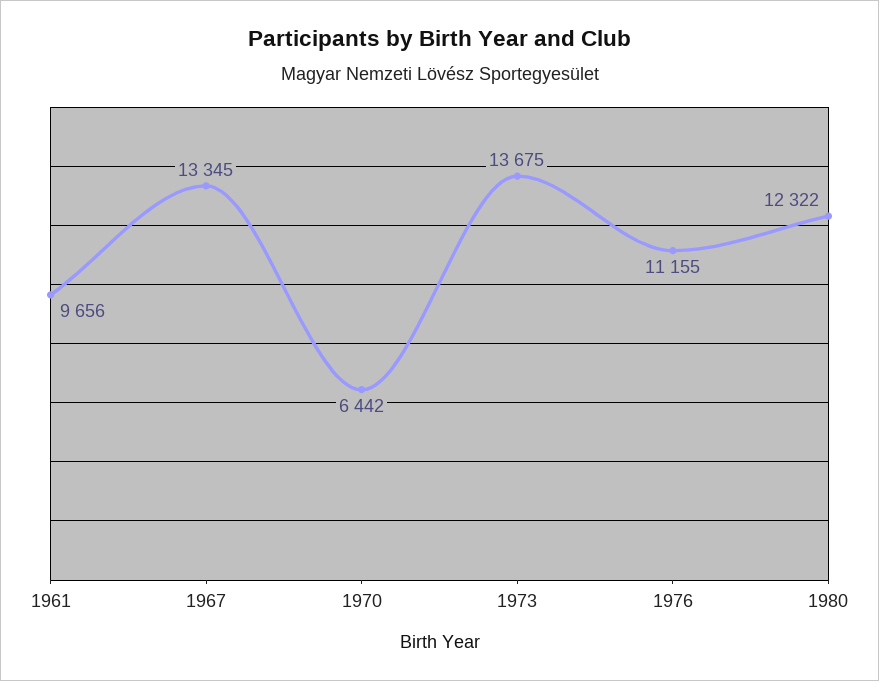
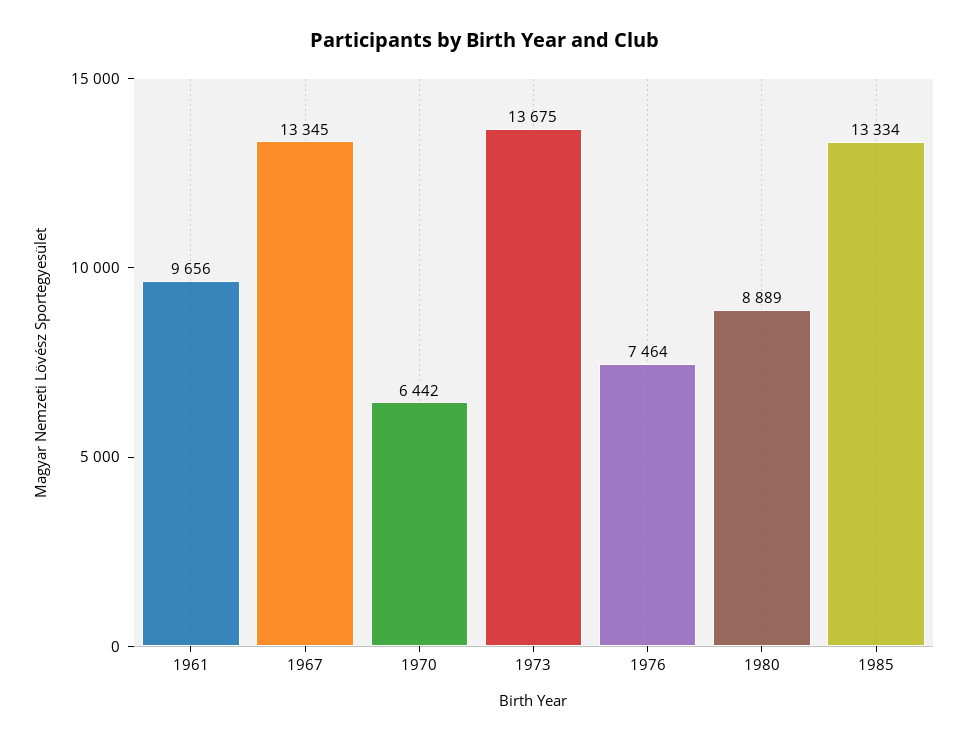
1976: 11155 -> 7464
1980: 12322 -> 8889
1985: none -> 13334

